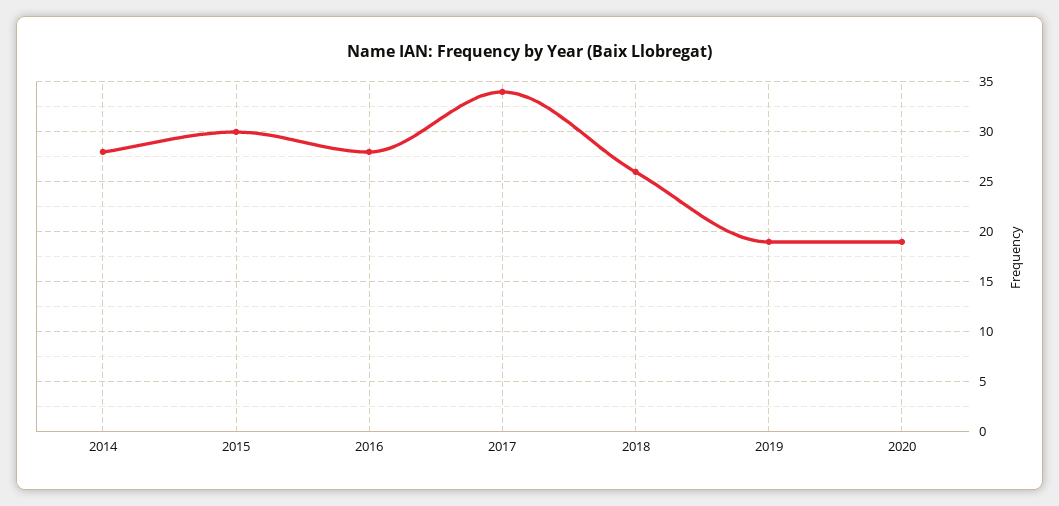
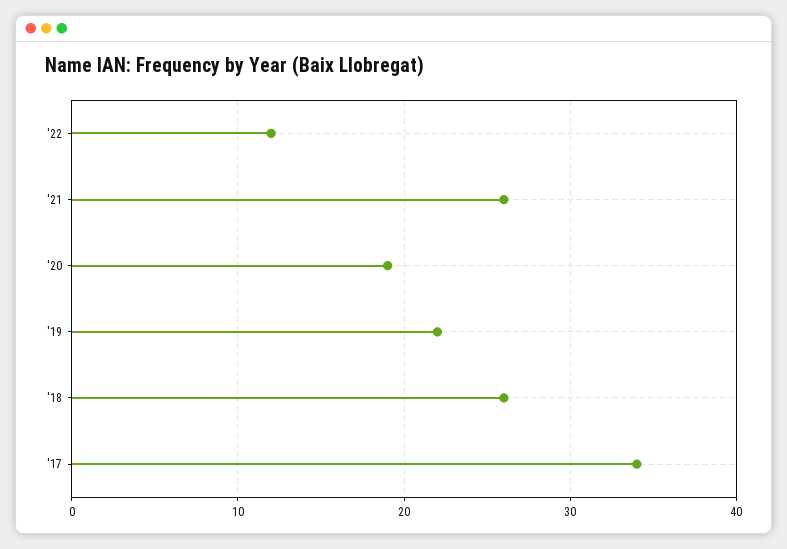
2014: 28 -> none
2015: 30 -> none
2016: 28 -> none
2019: 19 -> 22
'22: none -> 12
'21: none -> 26

